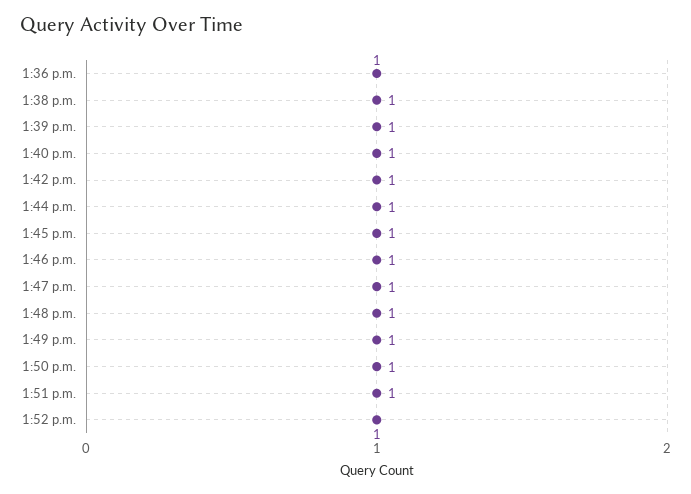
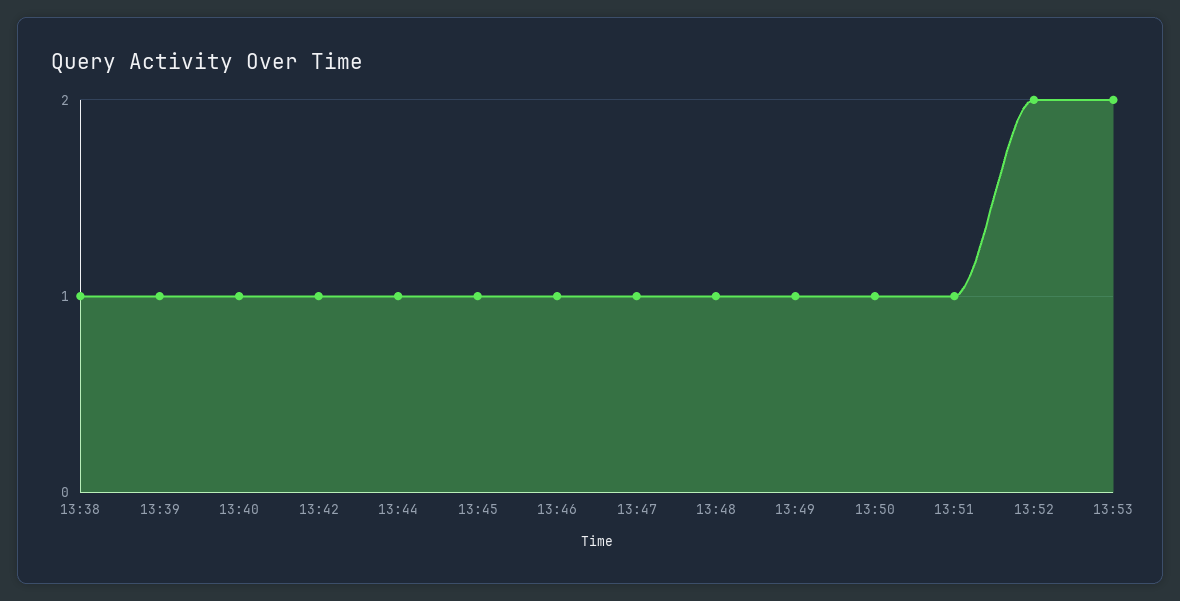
1:36 p.m.: 1 -> none
1:52 p.m.: 1 -> 2
13:53: none -> 2

